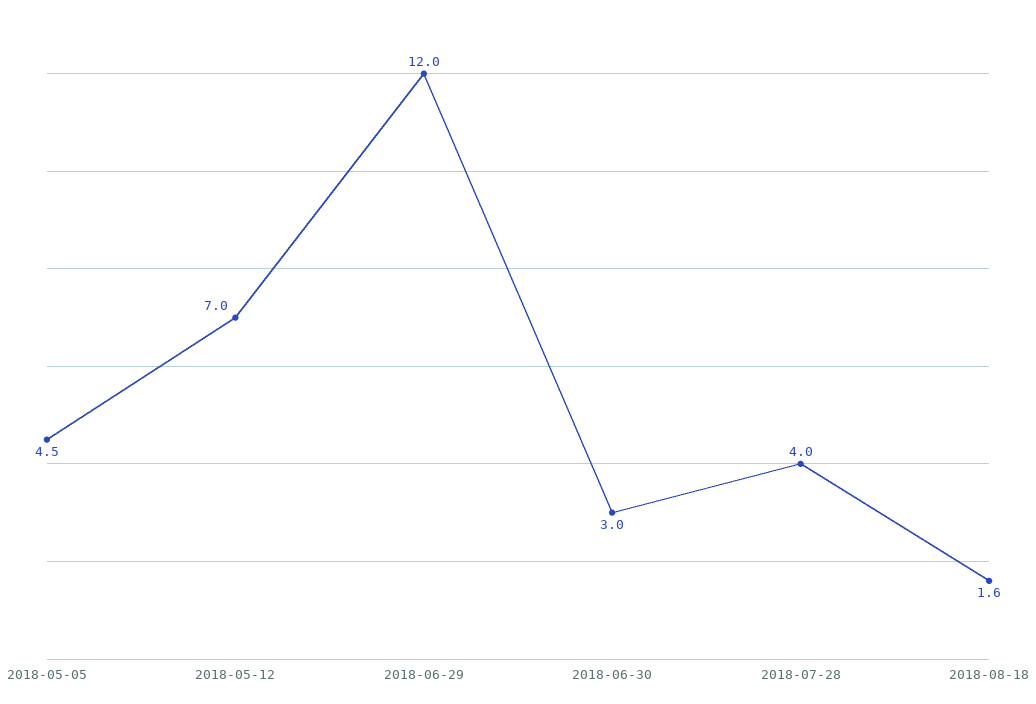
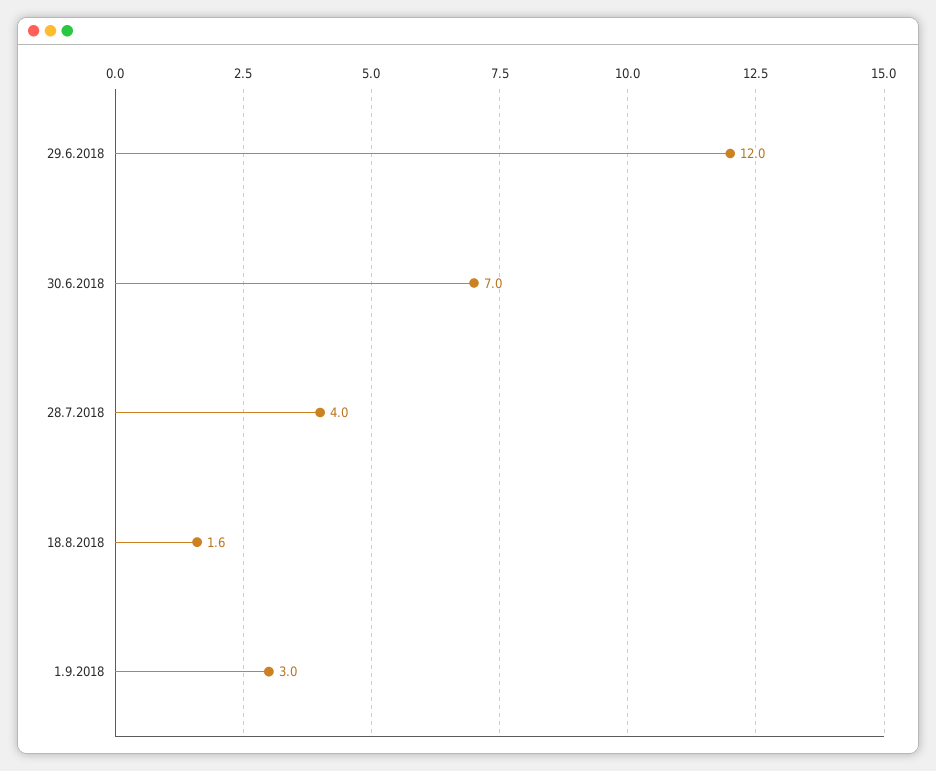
2018-05-05: 4.5 -> none
2018-05-12: 7 -> none
2018-06-30: 3 -> 7
1.9.2018: none -> 3

